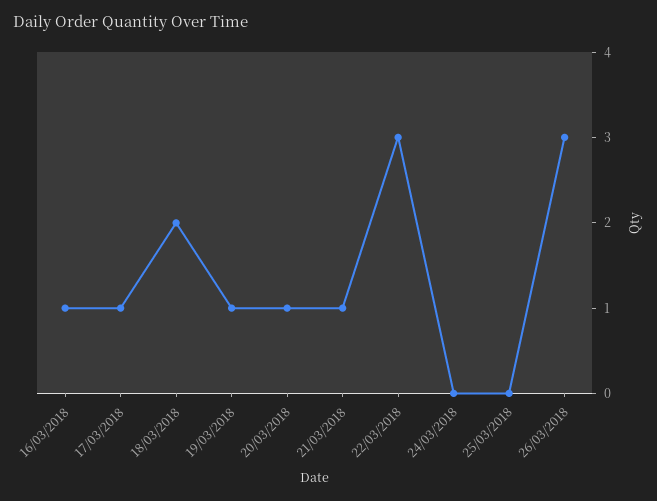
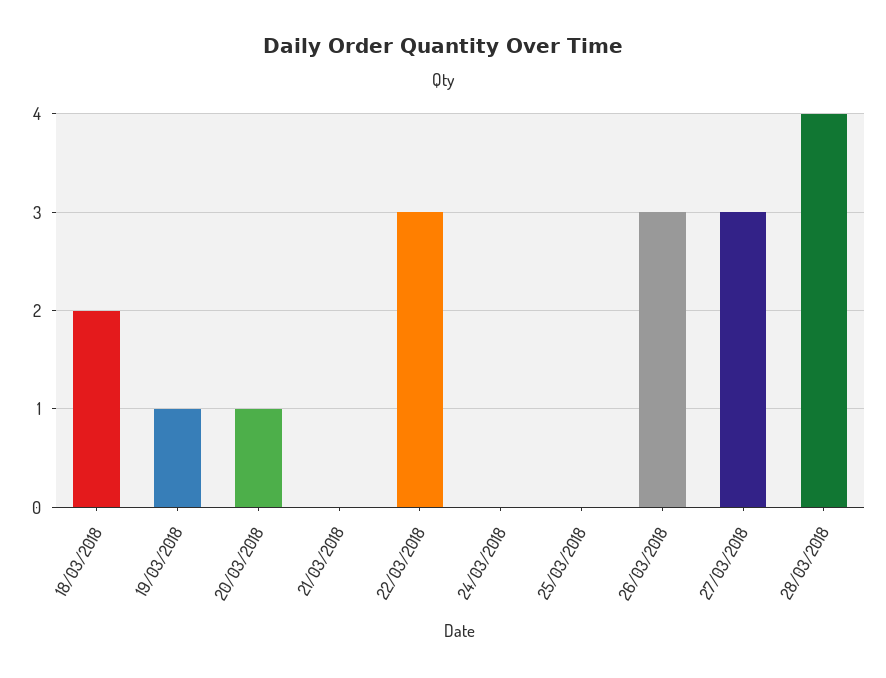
16/03/2018: 1 -> none
17/03/2018: 1 -> none
21/03/2018: 1 -> 0
27/03/2018: none -> 3
28/03/2018: none -> 4

